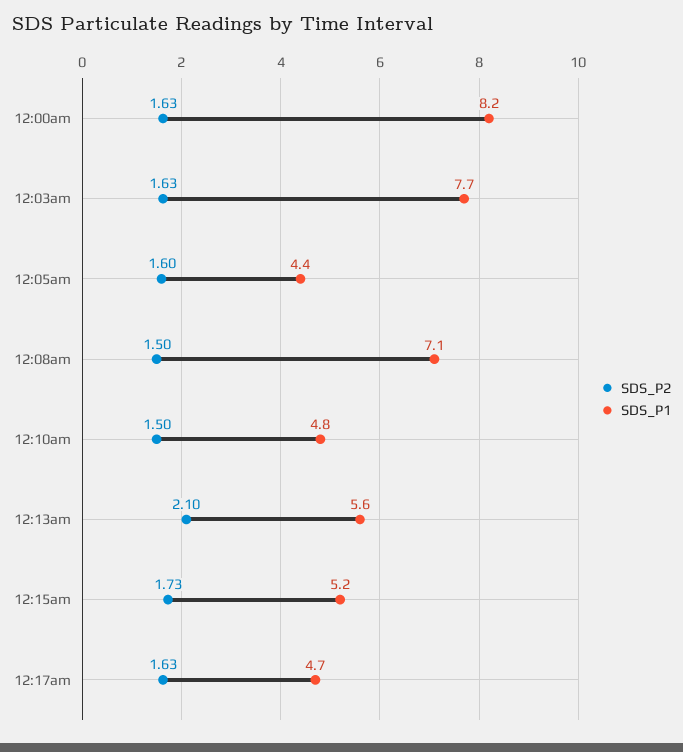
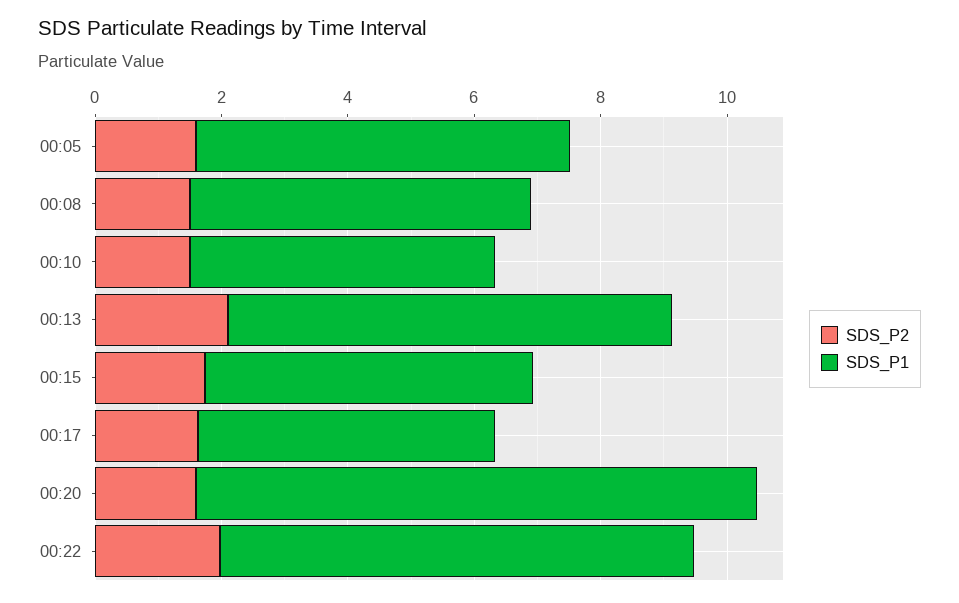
SDS_P2, 12:00am: 1.63 -> none
SDS_P1, 12:00am: 8.2 -> none
SDS_P2, 12:03am: 1.63 -> none
SDS_P1, 12:03am: 7.7 -> none
SDS_P1, 12:05am: 4.4 -> 6
SDS_P1, 12:08am: 7.1 -> 5.5
SDS_P1, 12:13am: 5.6 -> 7
SDS_P2, 00:20: none -> 1.5
SDS_P1, 00:20: none -> 9
SDS_P2, 00:22: none -> 2
SDS_P1, 00:22: none -> 7.5

